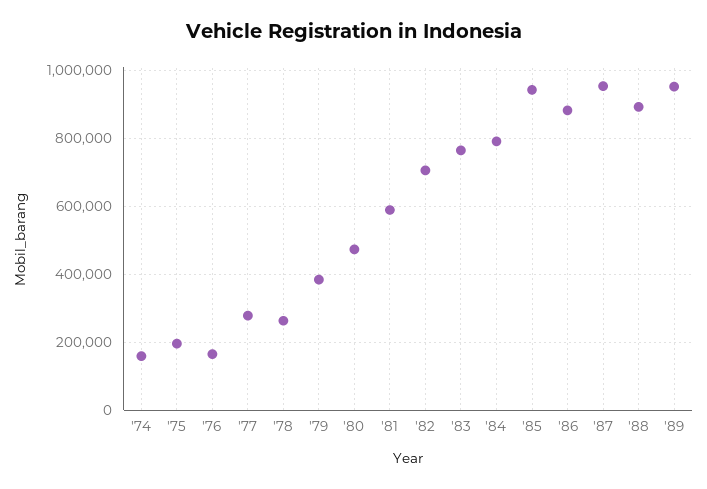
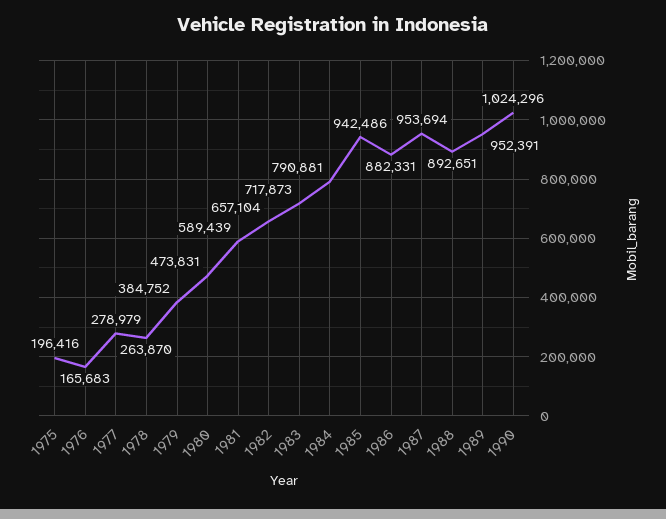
'74: 160000 -> none
'82: 700000 -> 657104
'83: 760000 -> 717873
1990: none -> 1024296

